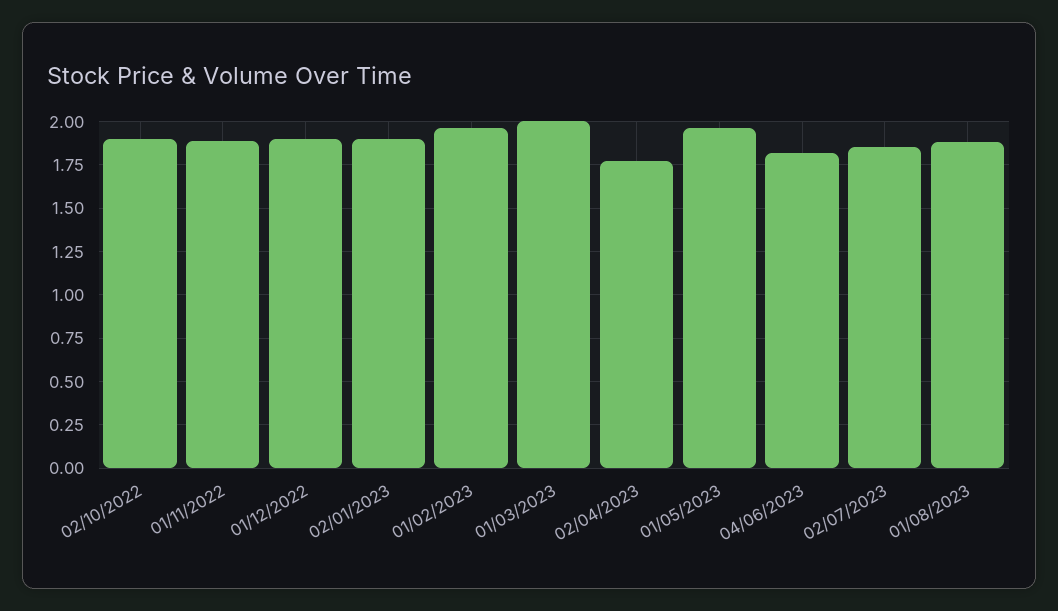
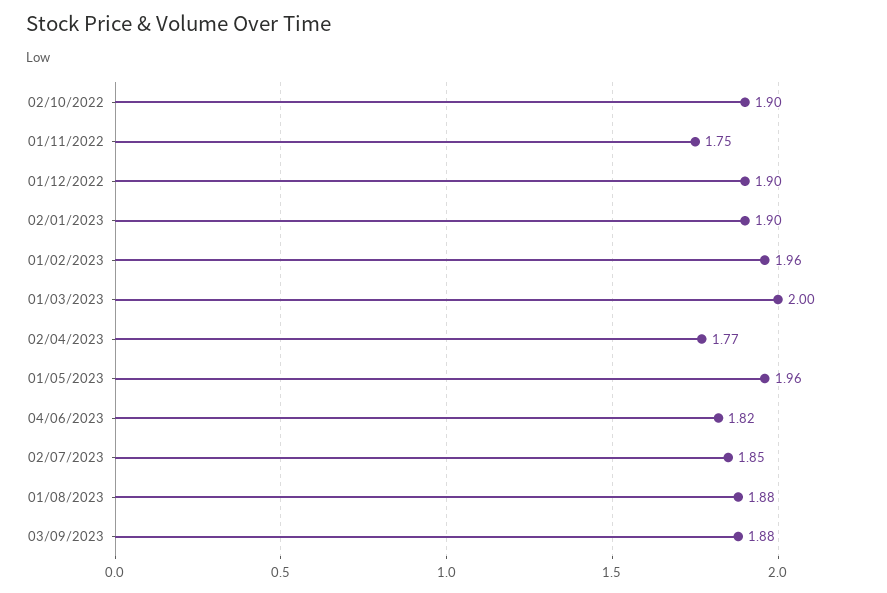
01/11/2022: 1.9 -> 1.75
03/09/2023: none -> 1.88

